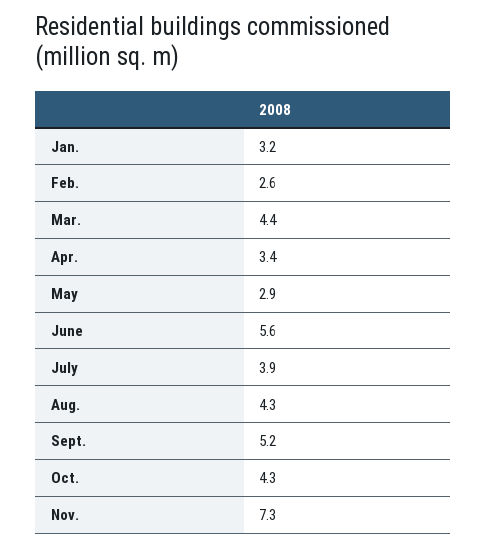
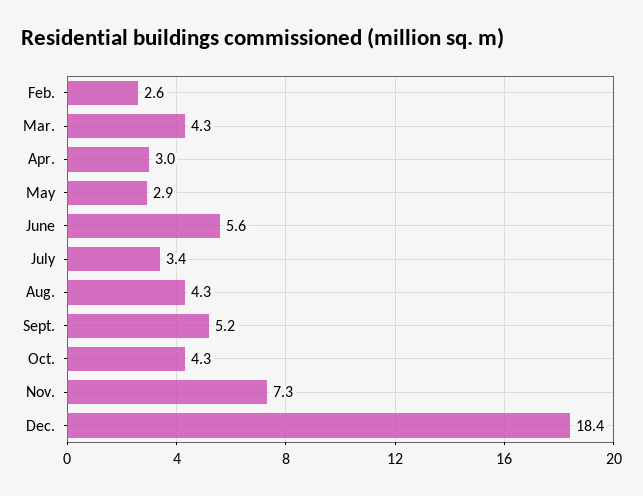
Jan.: 3.2 -> none
Mar.: 4.4 -> 4.3
Apr.: 3.4 -> 3
July: 3.9 -> 3.4
Dec.: none -> 18.4

